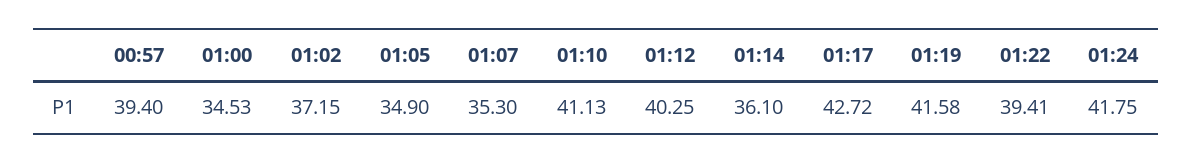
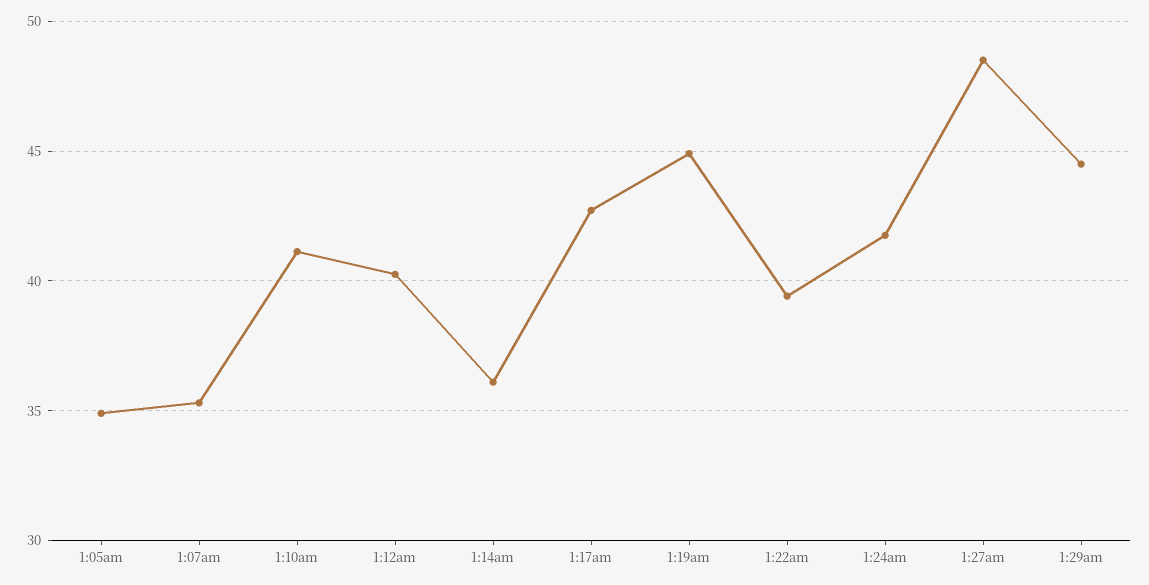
00:57: 39.4 -> none
01:00: 34.53 -> none
01:02: 37.15 -> none
01:19: 41.58 -> 45
1:27am: none -> 48.5
1:29am: none -> 44.5

